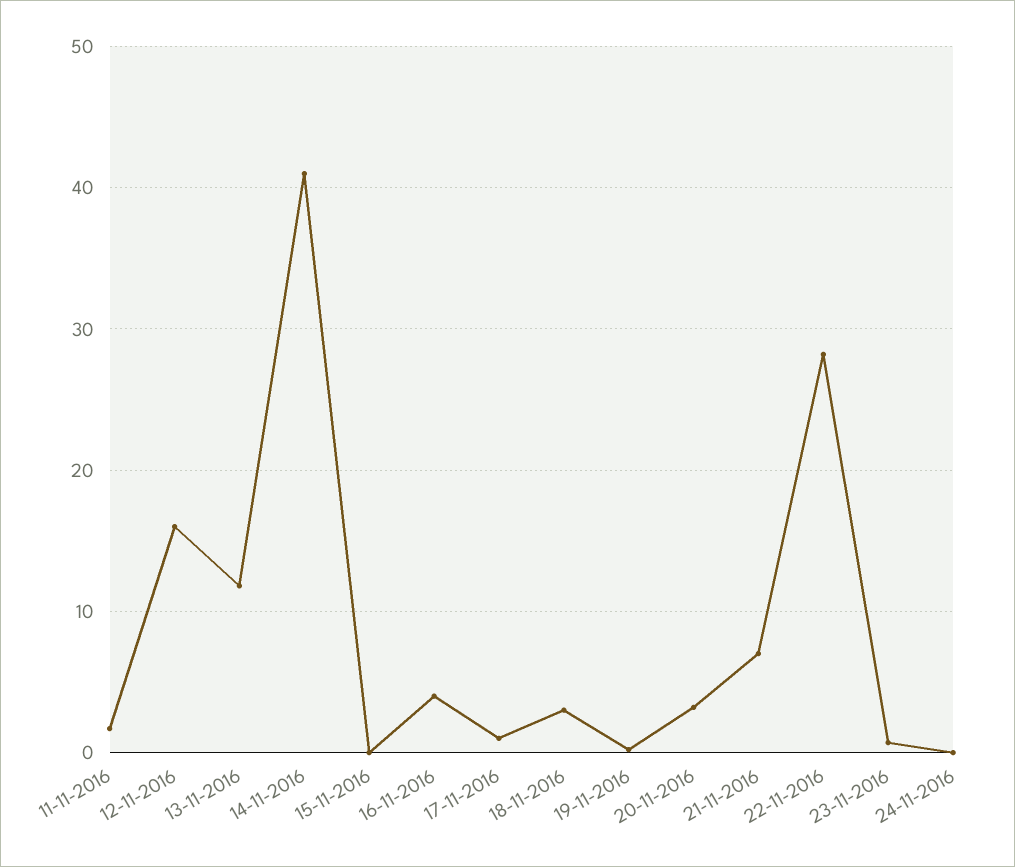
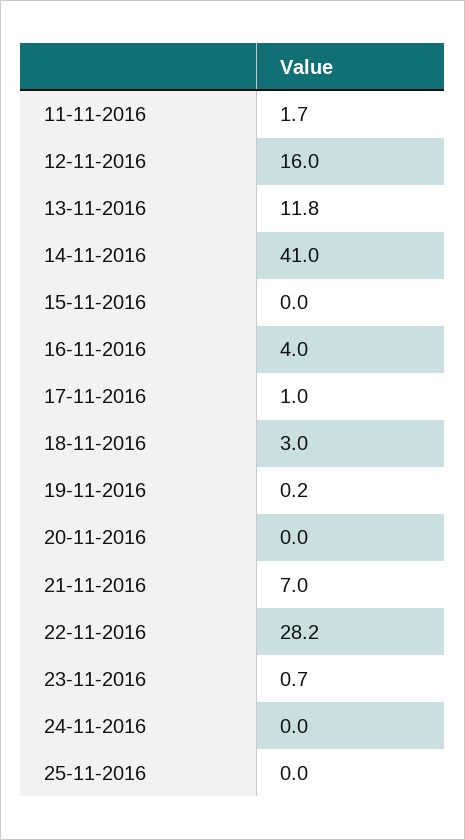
20-11-2016: 3 -> 0
25-11-2016: none -> 0

